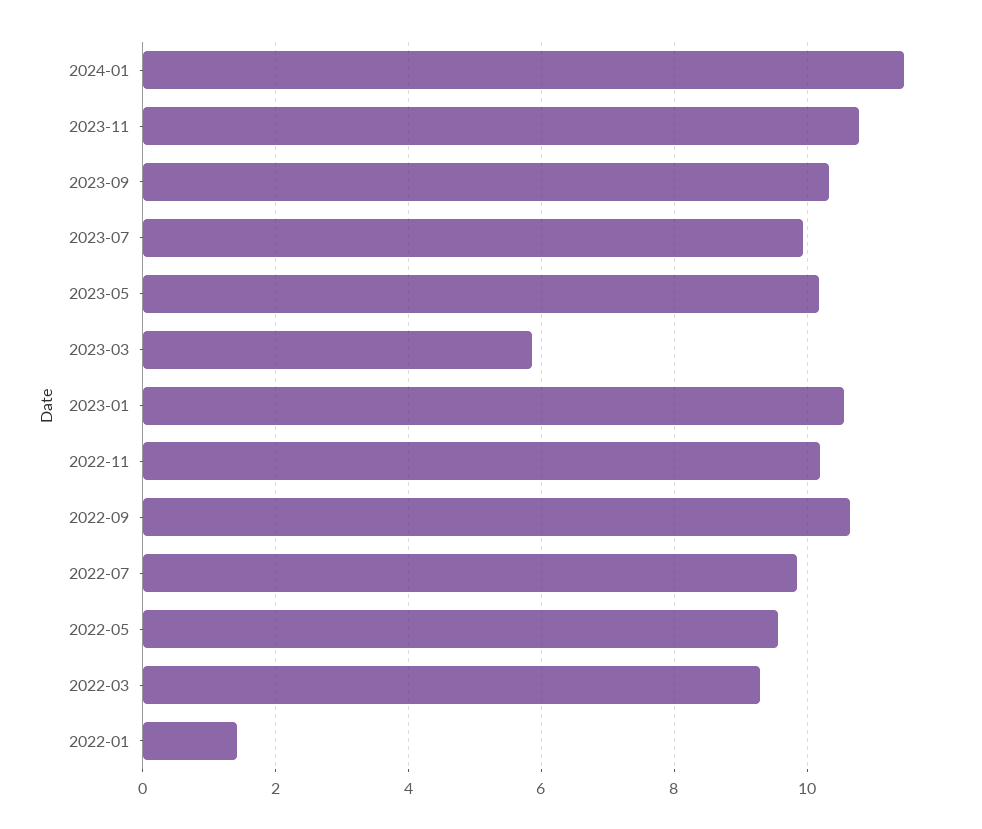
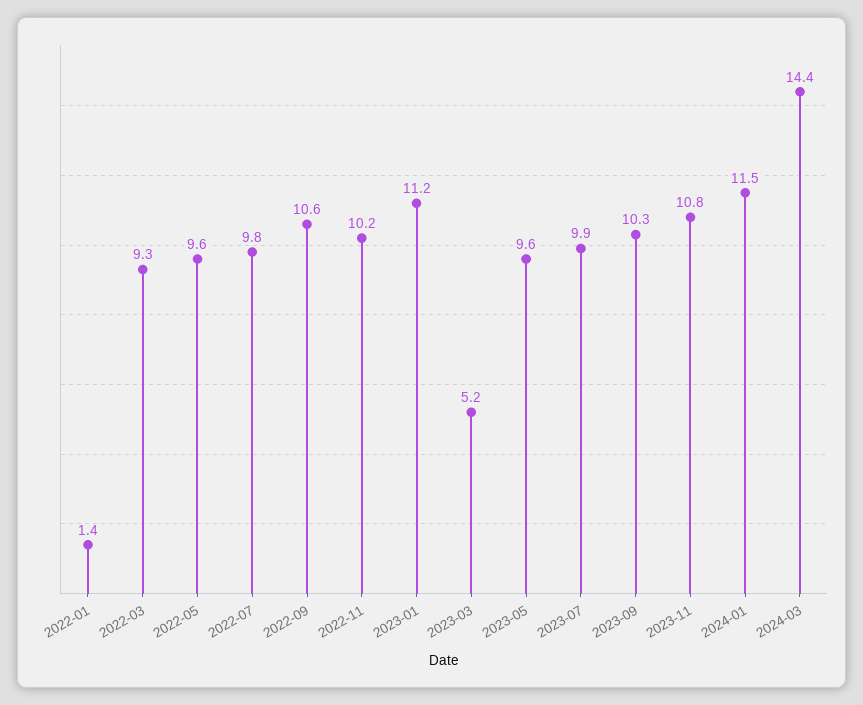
2023-05: 10.2 -> 9.6
2023-03: 5.8 -> 5.2
2023-01: 10.6 -> 11.2
2024-03: none -> 14.4

